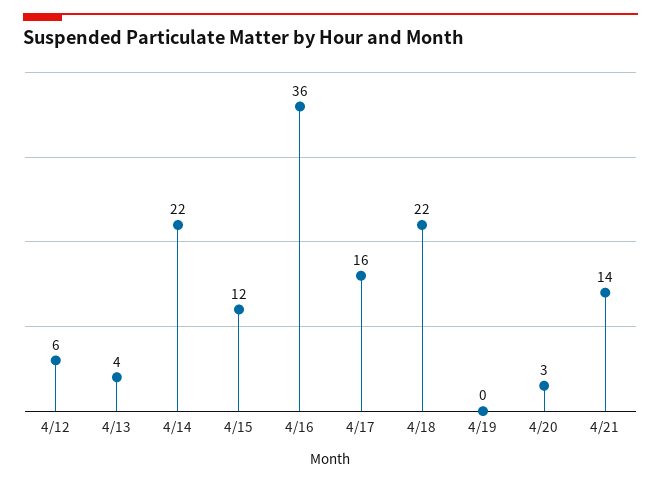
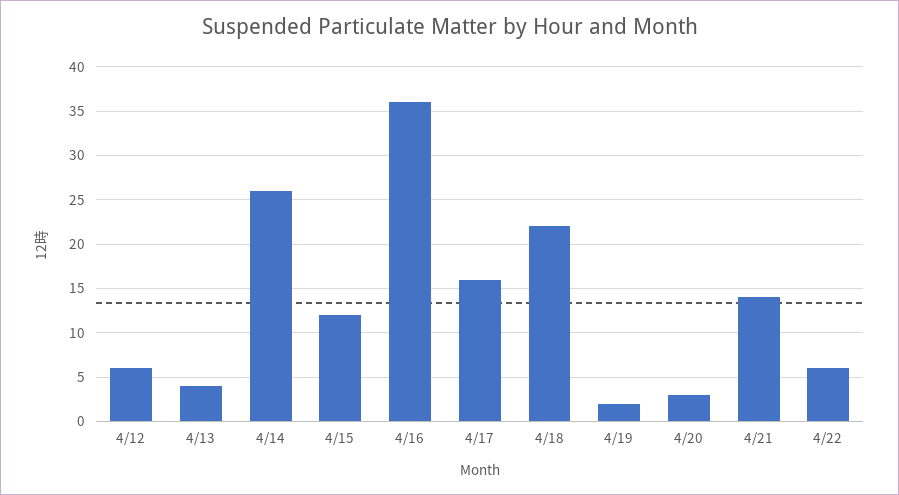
4/14: 22 -> 26
4/19: 0 -> 2
4/22: none -> 6

